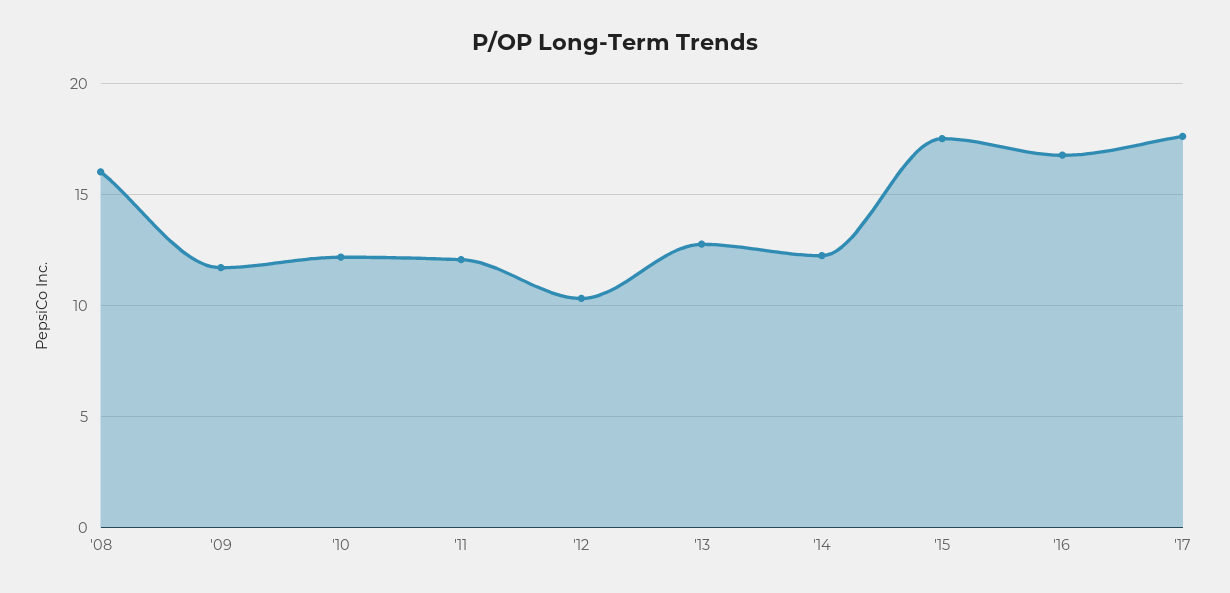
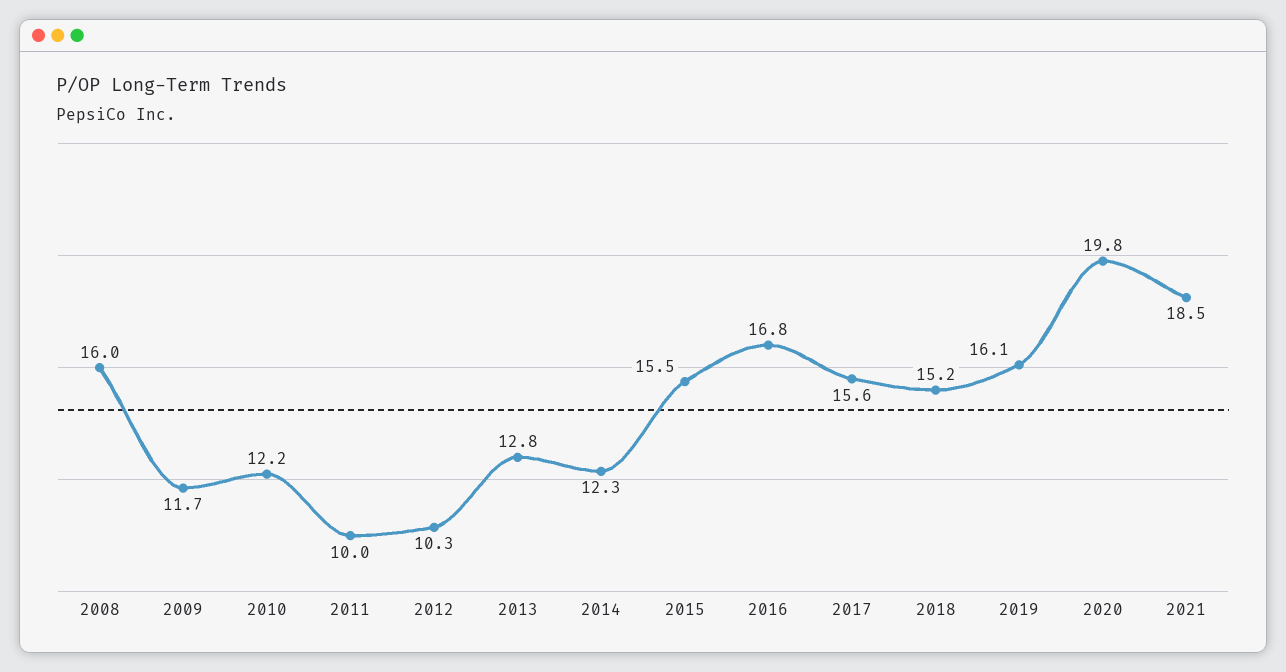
'11: 12 -> 10
'15: 17.5 -> 15.5
'17: 17.5 -> 15.6
2018: none -> 15.2
2019: none -> 16.1
2020: none -> 19.8
2021: none -> 18.5

